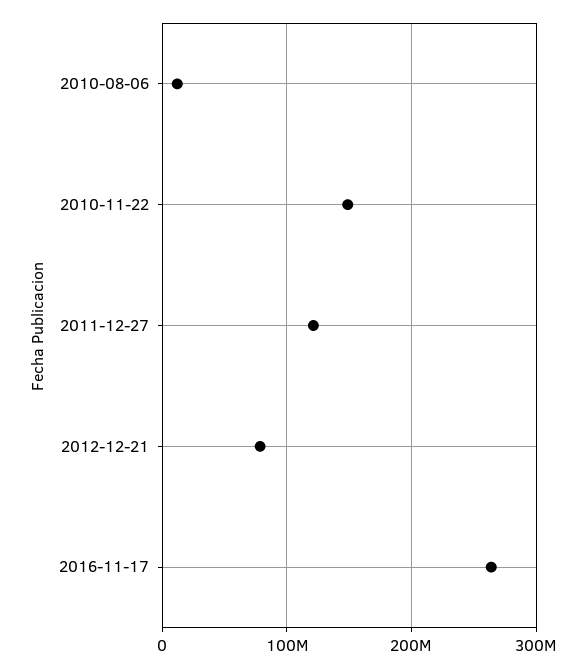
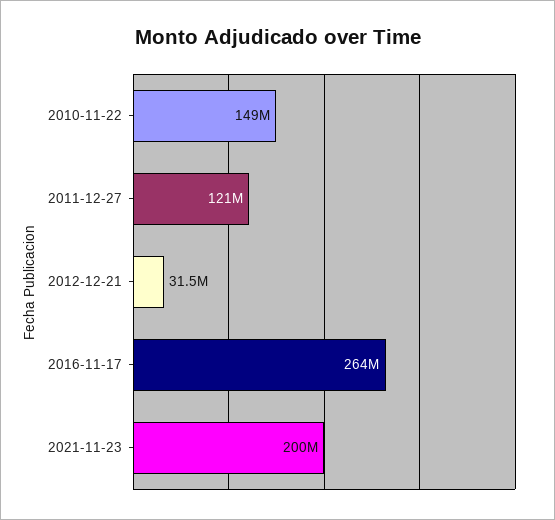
2010-08-06: 10000000 -> none
2012-12-21: 80000000 -> 31500000
2021-11-23: none -> 200000000

